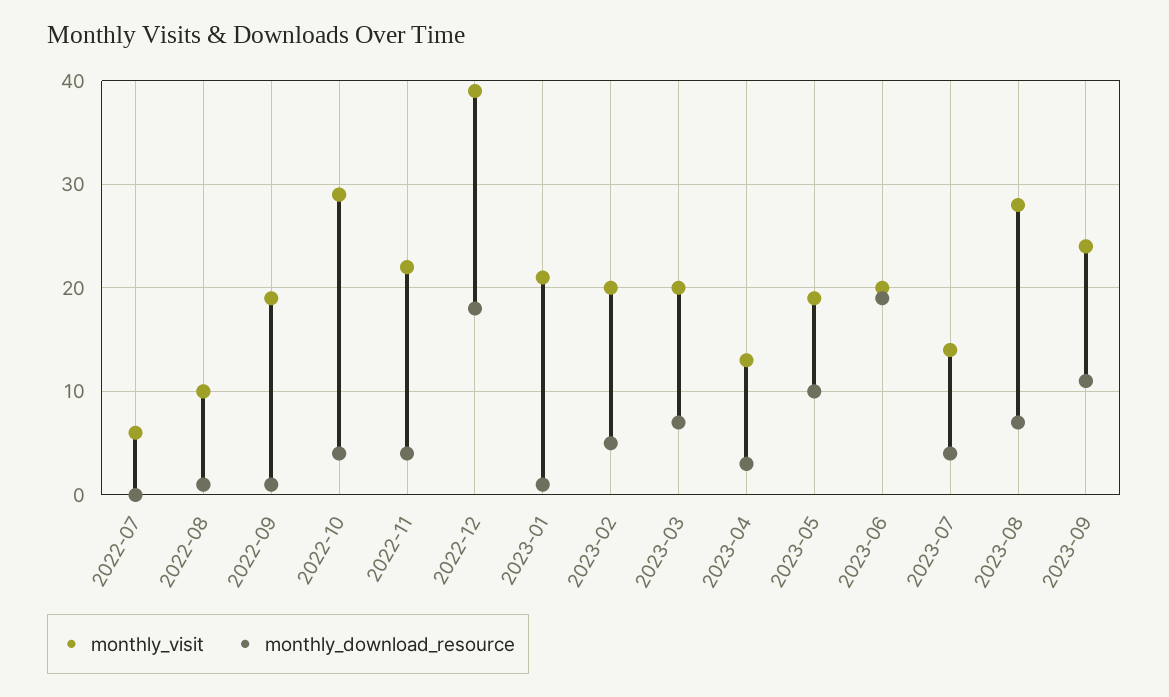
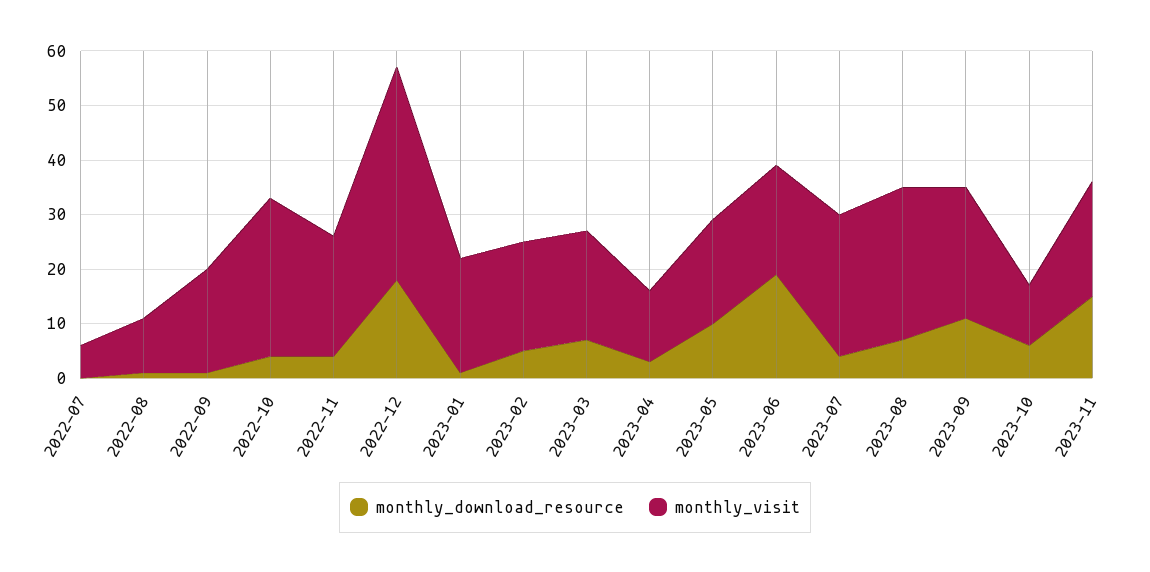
monthly_visit, 2023-07: 14 -> 25
monthly_download_resource, 2023-10: none -> 5
monthly_visit, 2023-10: none -> 10
monthly_download_resource, 2023-11: none -> 15
monthly_visit, 2023-11: none -> 20

